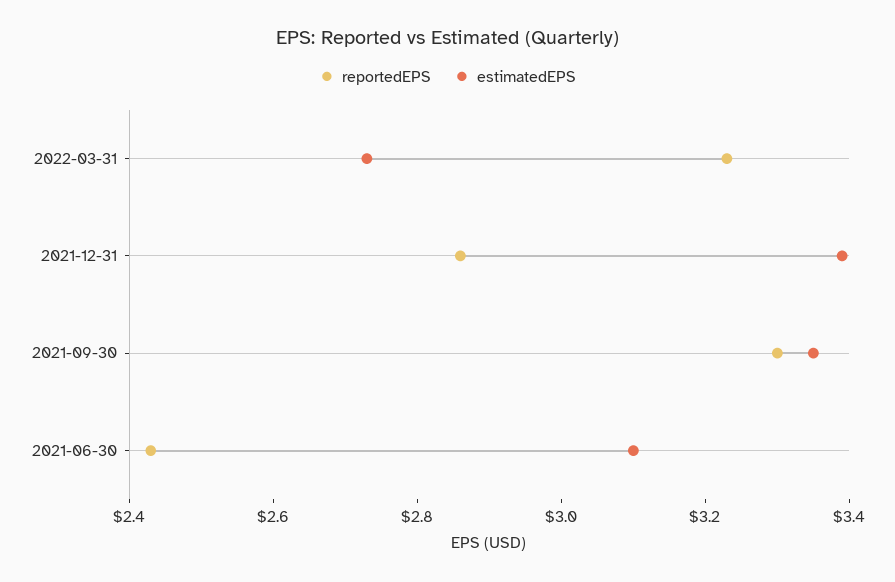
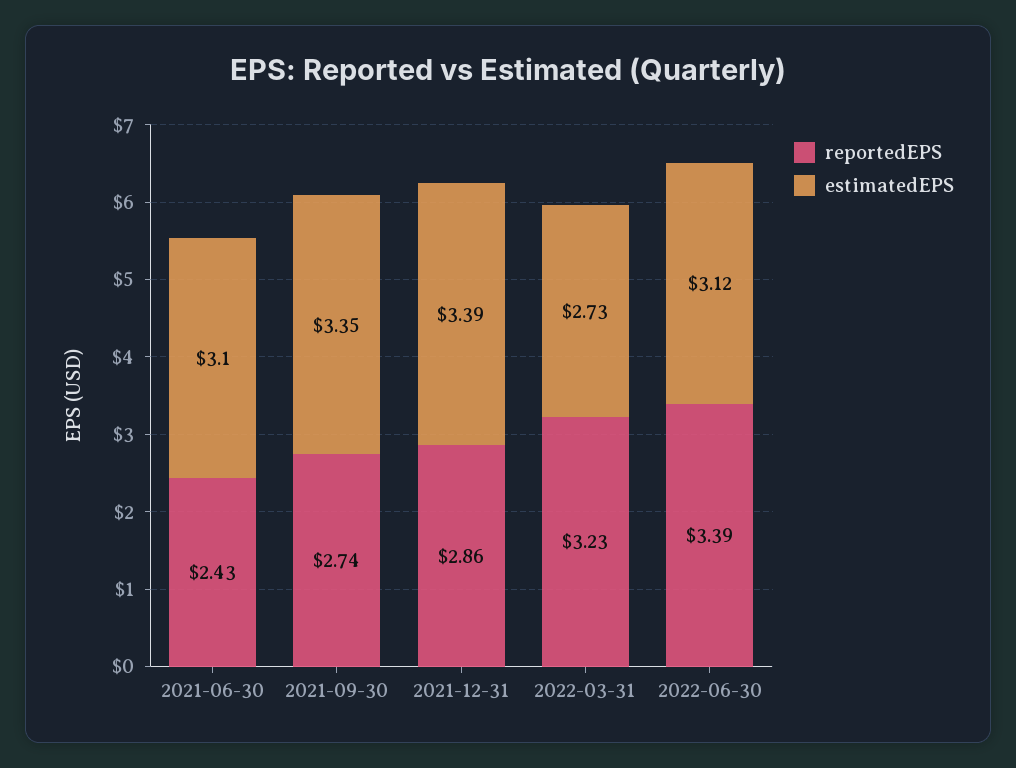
reportedEPS, 2021-09-30: 3.3 -> 2.74
reportedEPS, 2022-06-30: none -> 3.39
estimatedEPS, 2022-06-30: none -> 3.12

